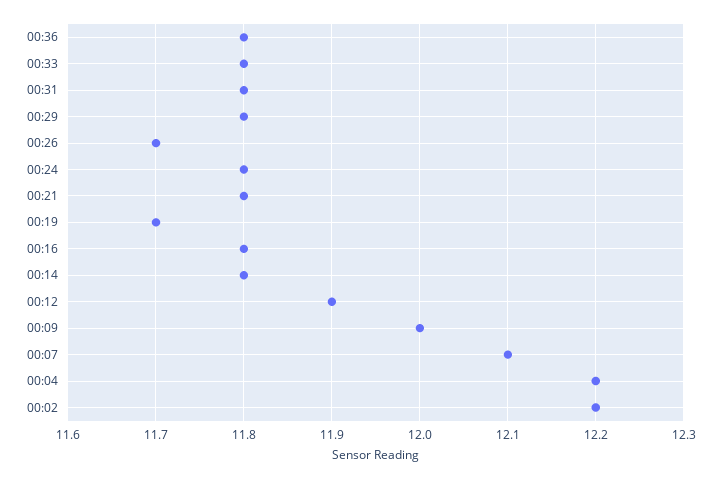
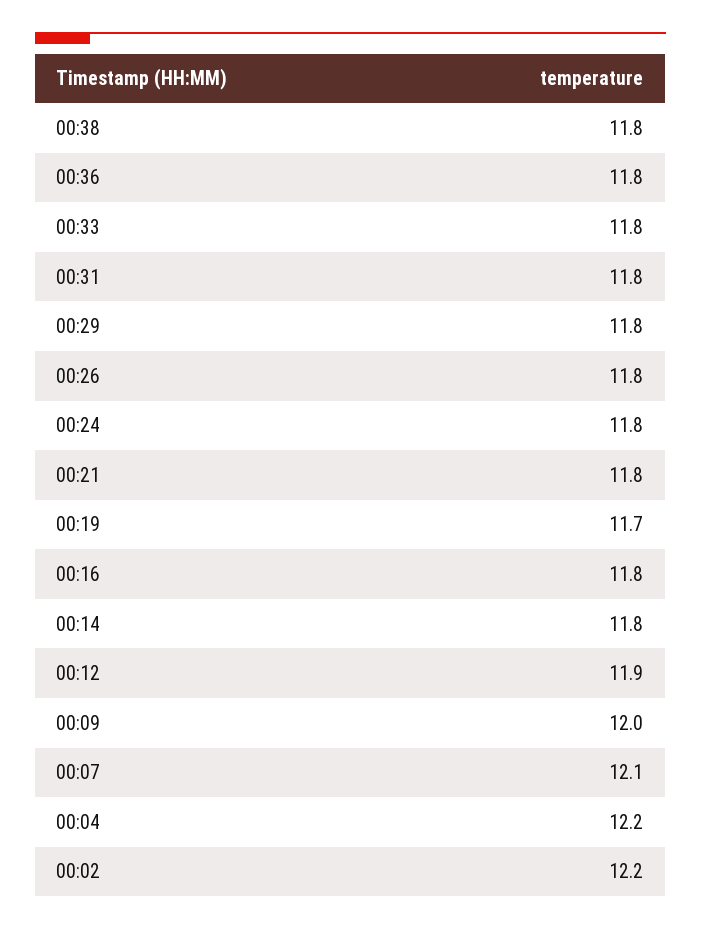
00:26: 11.7 -> 11.8
00:38: none -> 11.8

